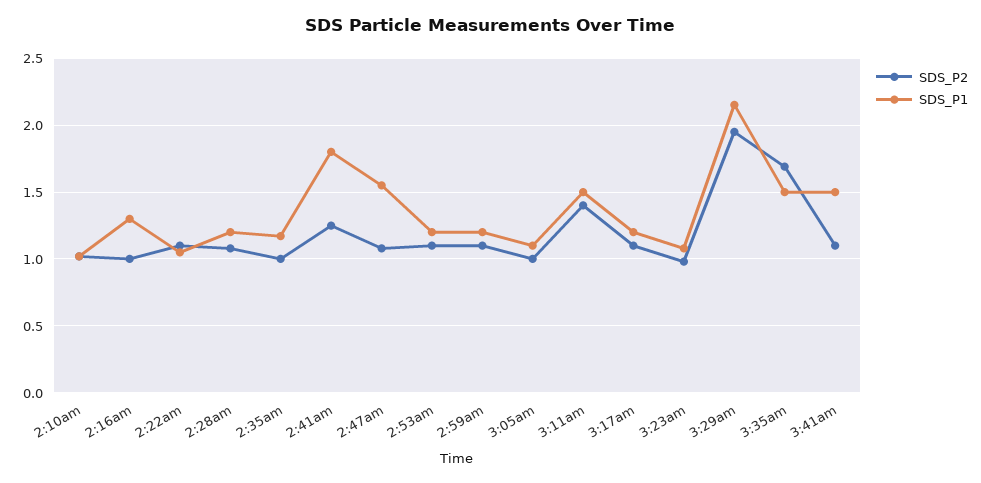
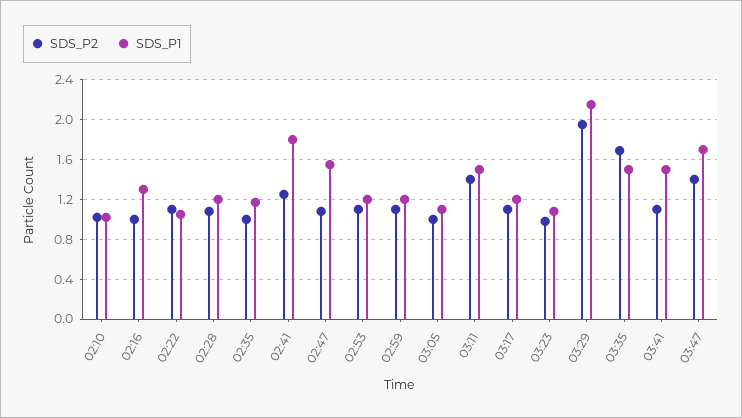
SDS_P2, 03:47: none -> 1.4
SDS_P1, 03:47: none -> 1.7

